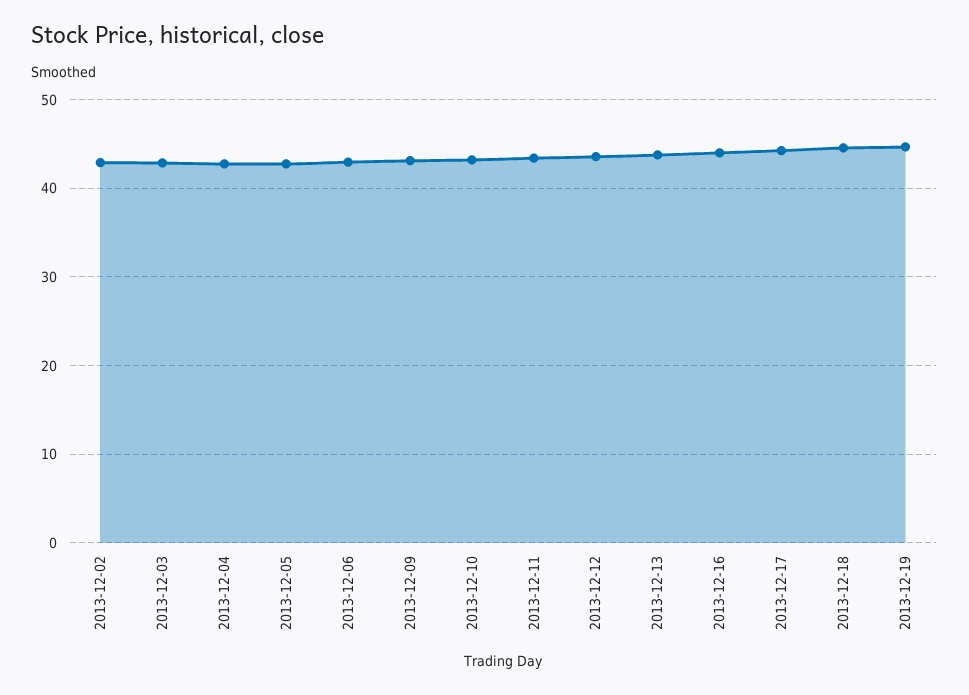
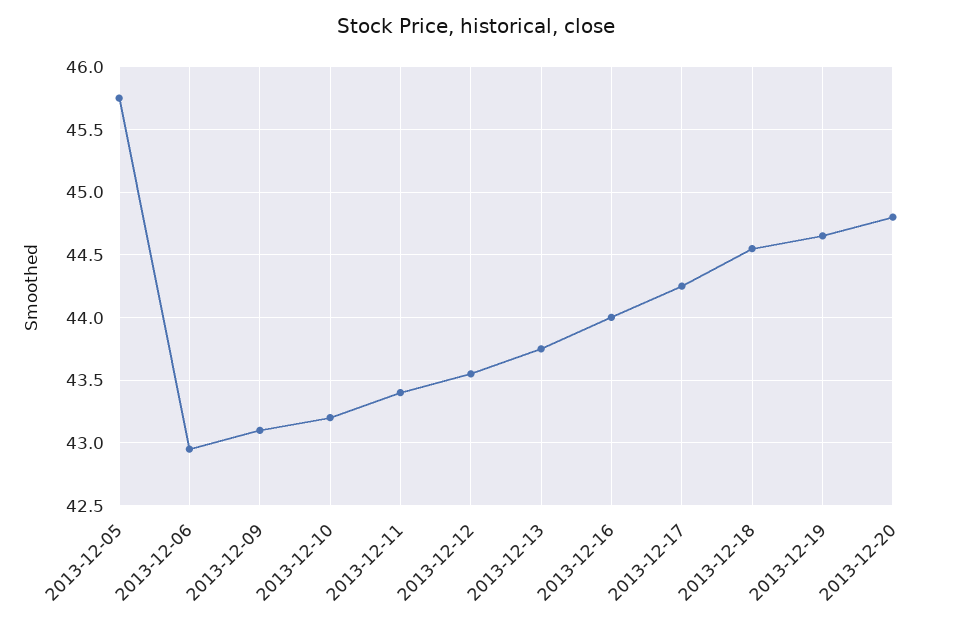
2013-12-02: 43 -> none
2013-12-03: 43 -> none
2013-12-04: 43 -> none
2013-12-05: 43 -> 45.75
2013-12-20: none -> 44.8

